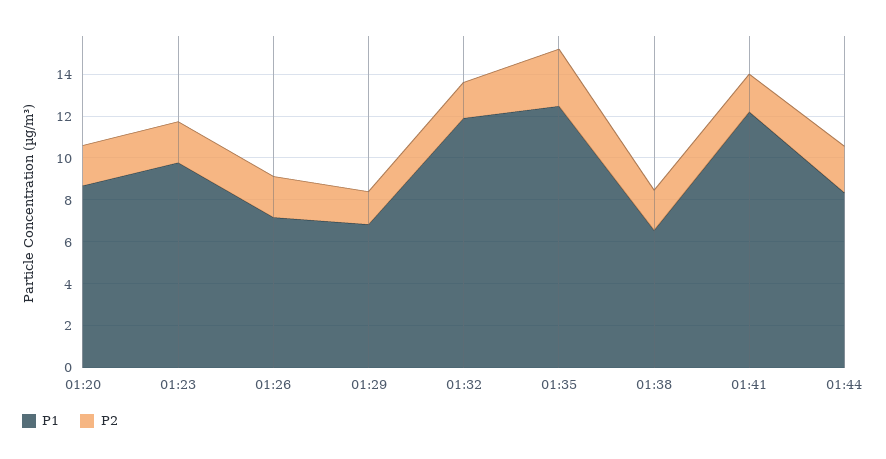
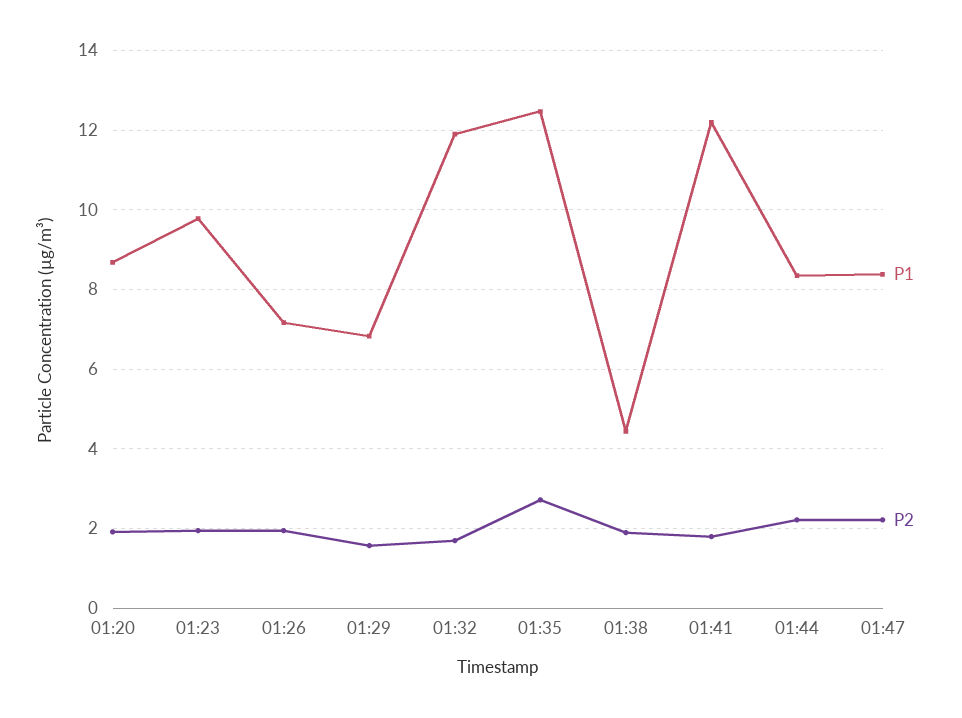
P1, 01:38: 6.5 -> 4.4
P1, 01:47: none -> 8.4
P2, 01:47: none -> 2.2

